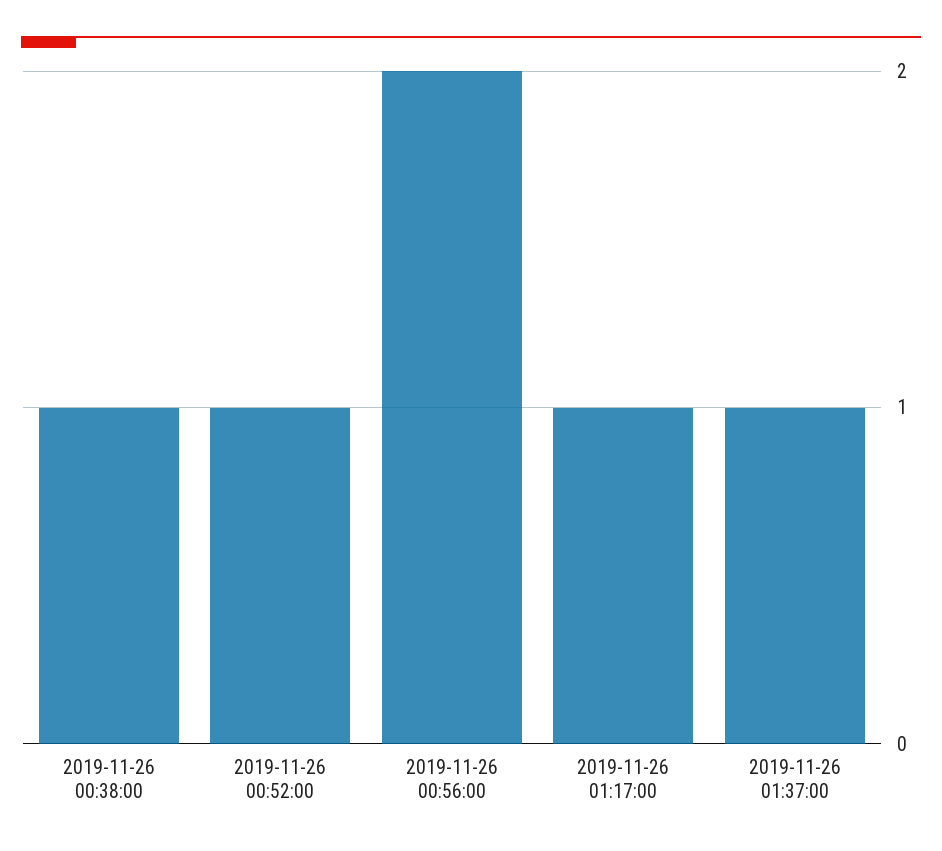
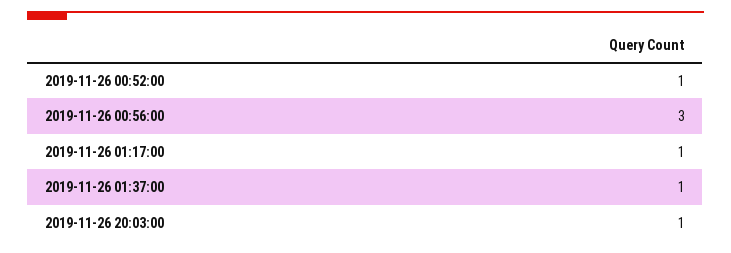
2019-11-26 00:38:00: 1 -> none
2019-11-26 00:56:00: 2 -> 3
2019-11-26 20:03:00: none -> 1

